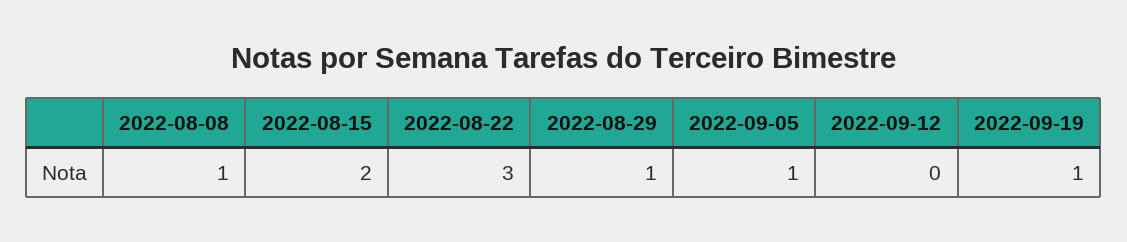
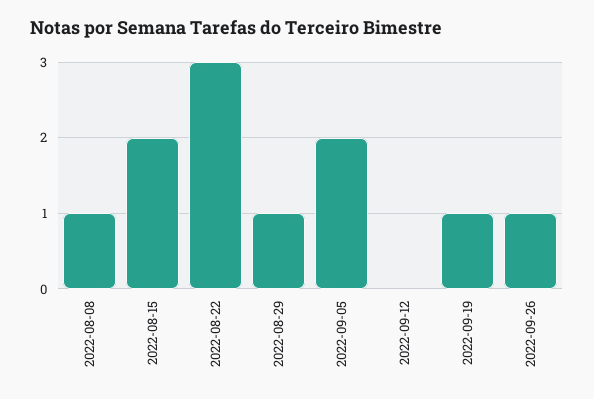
2022-09-05: 1 -> 2
2022-09-26: none -> 1

